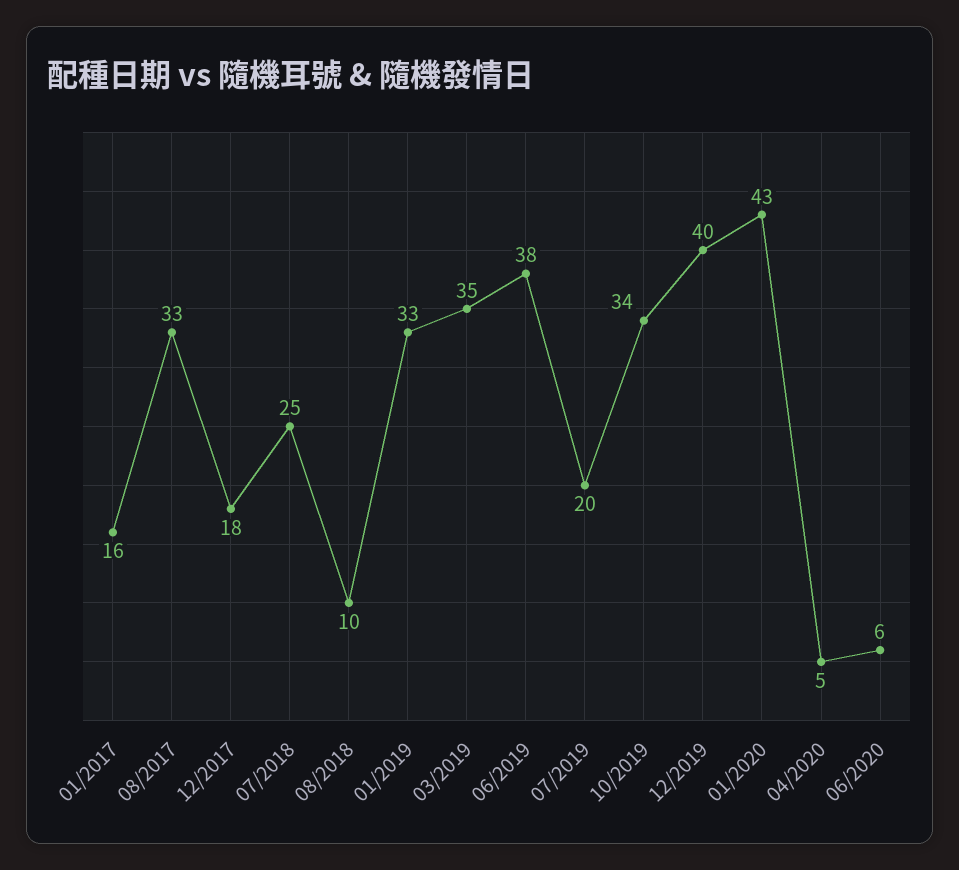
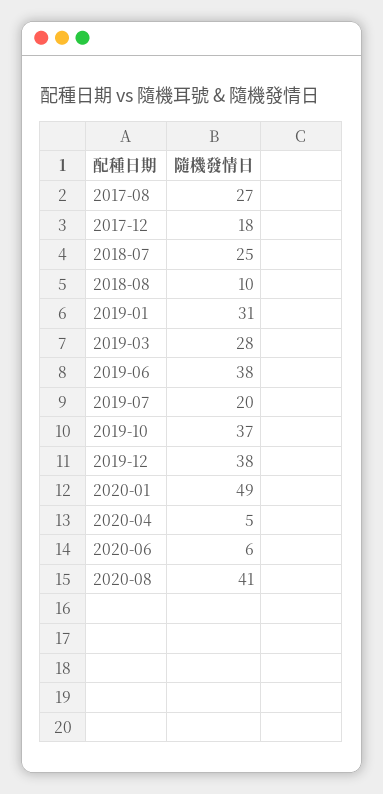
01/2017: 16 -> none
08/2017: 33 -> 27
01/2019: 33 -> 31
03/2019: 35 -> 28
10/2019: 34 -> 37
12/2019: 40 -> 38
01/2020: 43 -> 49
2020-08: none -> 41

